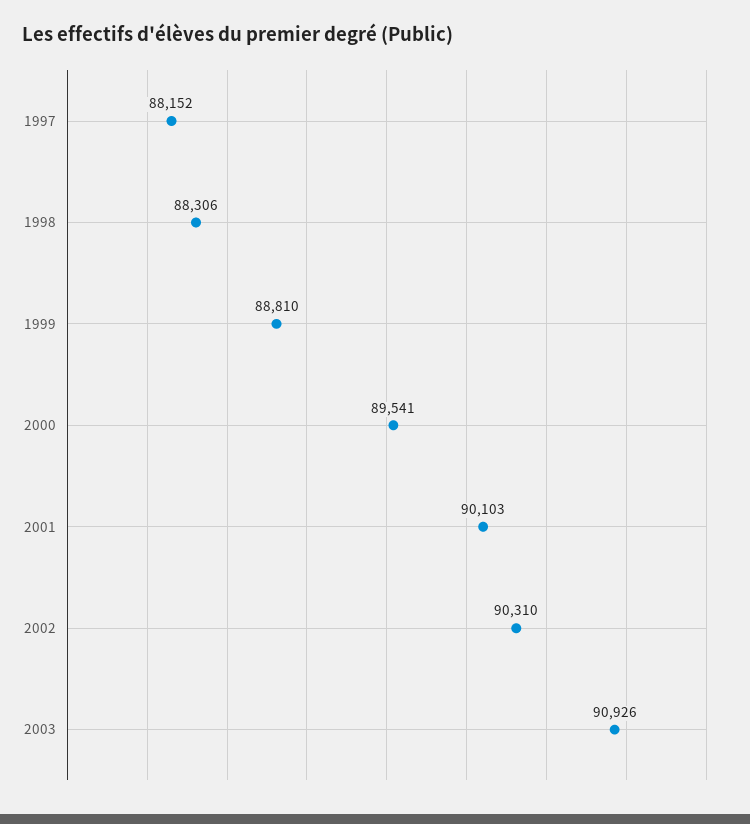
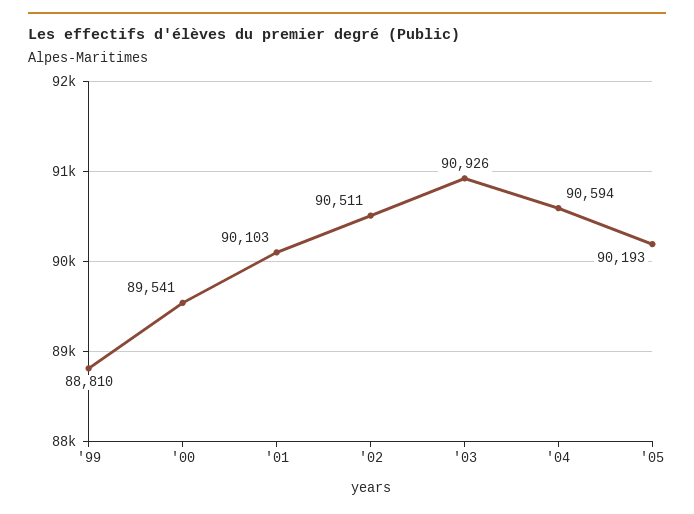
1997: 88152 -> none
1998: 88306 -> none
2002: 90310 -> 90511
'04: none -> 90594
'05: none -> 90193

